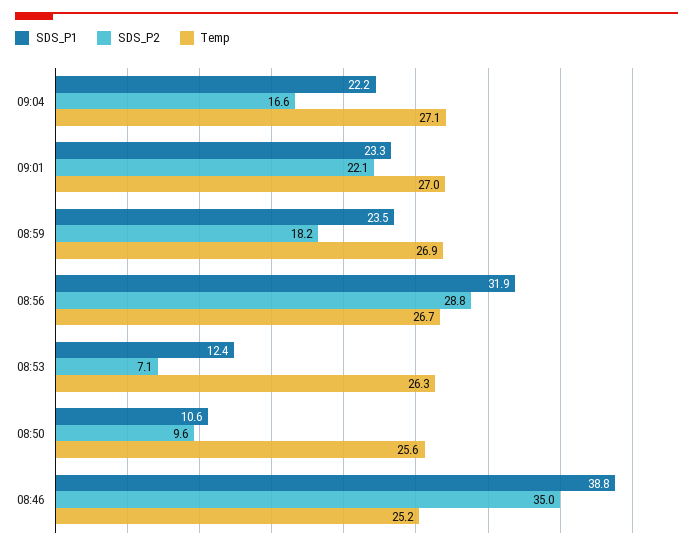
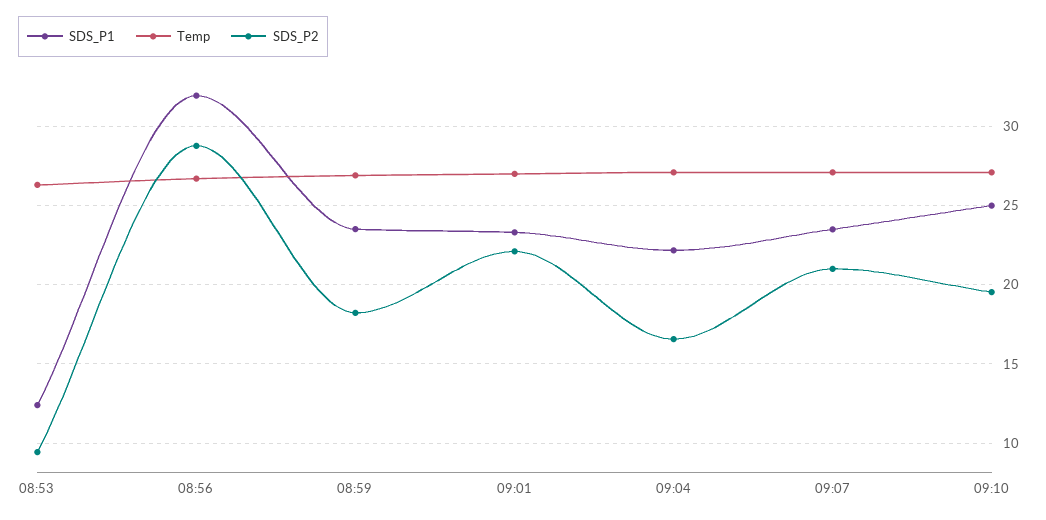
SDS_P2, 08:53: 7.1 -> 9.5
SDS_P1, 08:50: 10.6 -> none
SDS_P2, 08:50: 9.6 -> none
Temp, 08:50: 25.6 -> none
SDS_P1, 08:46: 38.8 -> none
SDS_P2, 08:46: 35 -> none
Temp, 08:46: 25.2 -> none
SDS_P1, 09:07: none -> 23.5
Temp, 09:07: none -> 27
SDS_P2, 09:07: none -> 21
SDS_P1, 09:10: none -> 25
Temp, 09:10: none -> 27
SDS_P2, 09:10: none -> 19.5

